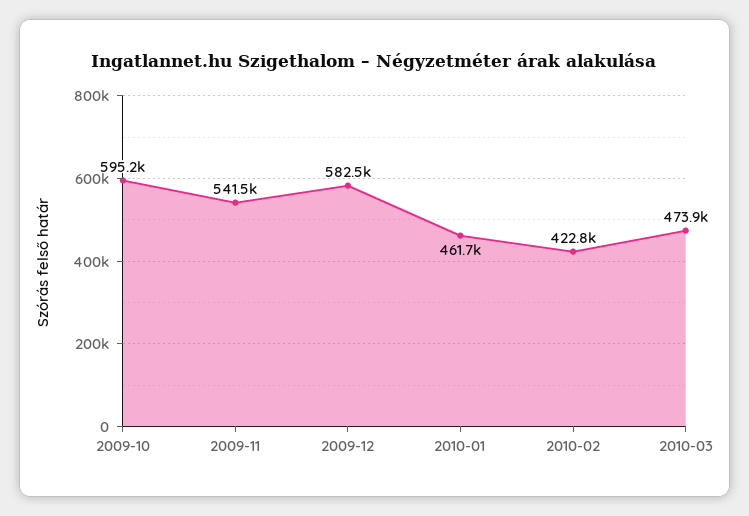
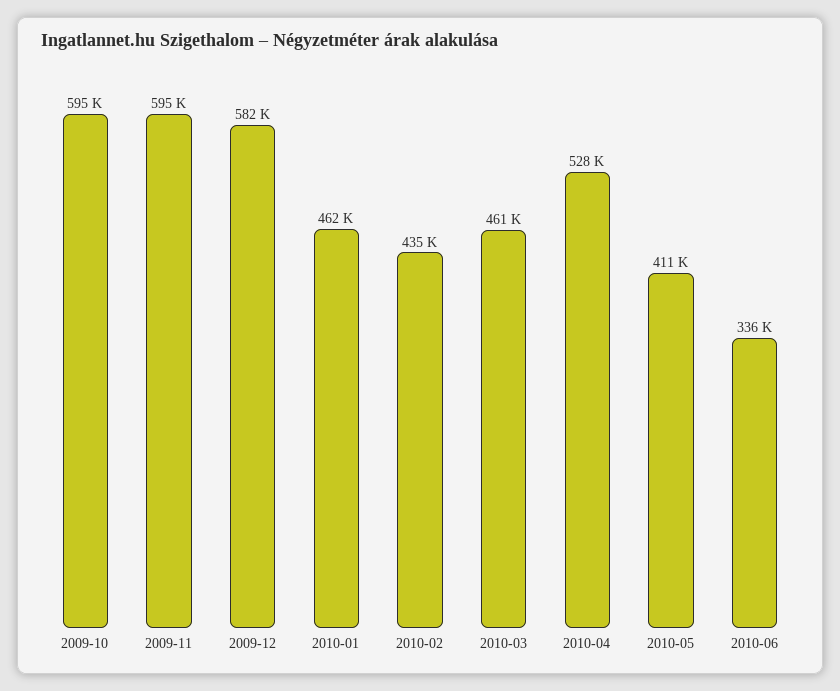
2009-11: 541500 -> 595000
2010-02: 422800 -> 435000
2010-03: 473900 -> 461000
2010-04: none -> 528000
2010-05: none -> 411000
2010-06: none -> 336000

